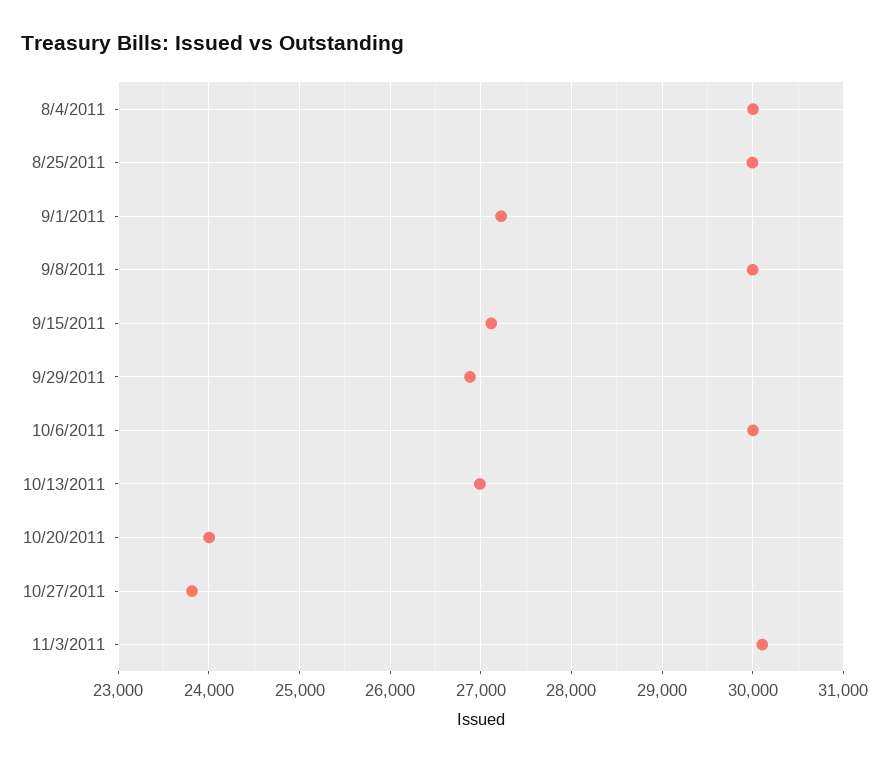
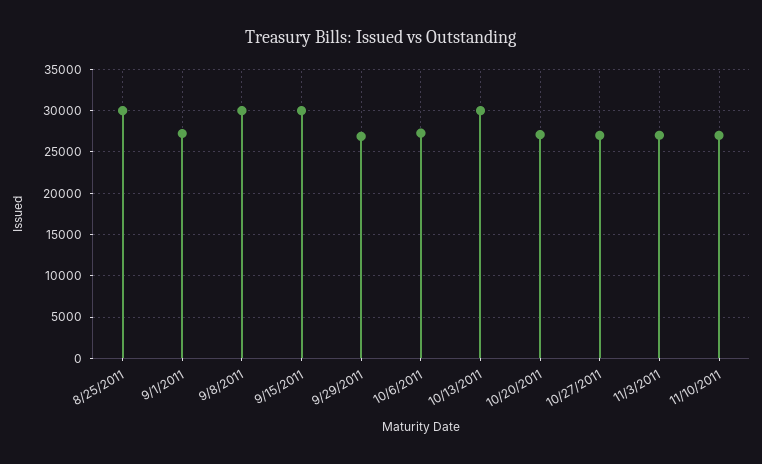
8/4/2011: 30000 -> none
9/15/2011: 27100 -> 30000
10/6/2011: 30000 -> 27000
10/13/2011: 27000 -> 30000
10/20/2011: 24000 -> 27000
10/27/2011: 23800 -> 27000
11/3/2011: 30100 -> 27000
11/10/2011: none -> 27000

